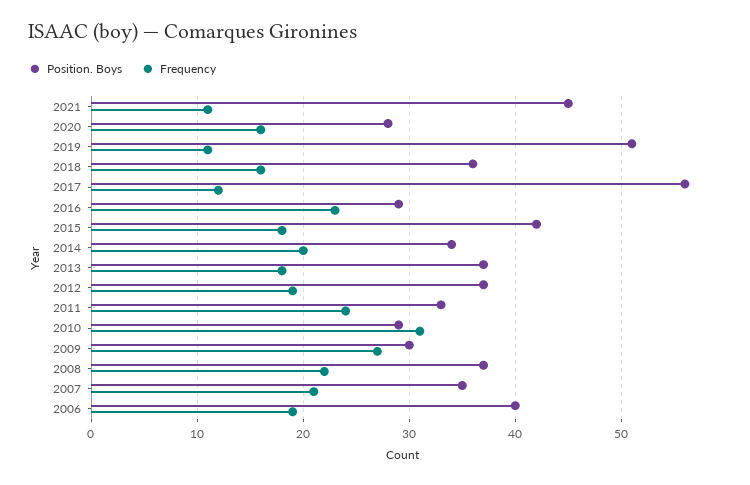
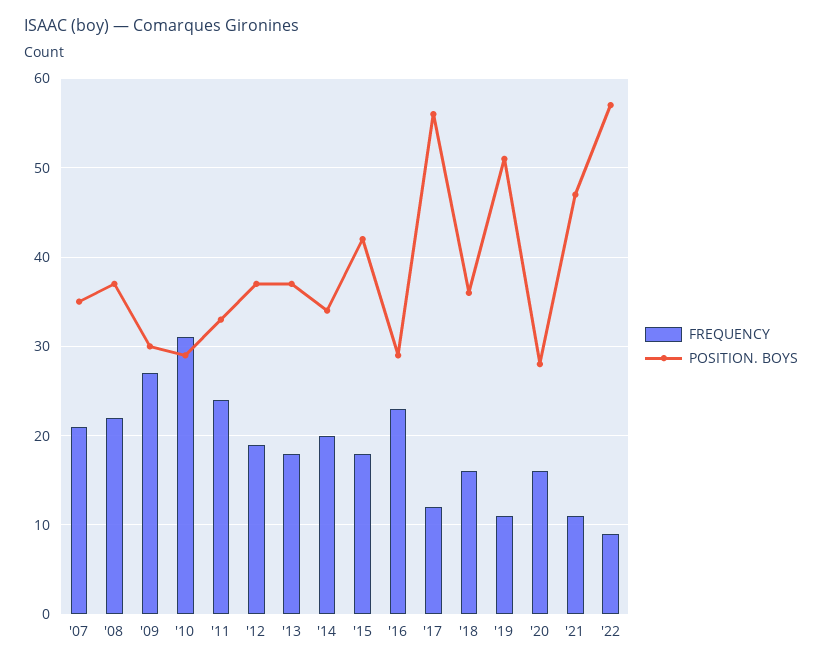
Position. Boys, 2021: 45 -> 47
Position. Boys, 2006: 40 -> none
Frequency, 2006: 19 -> none
Frequency, '22: none -> 9
Position. Boys, '22: none -> 57

